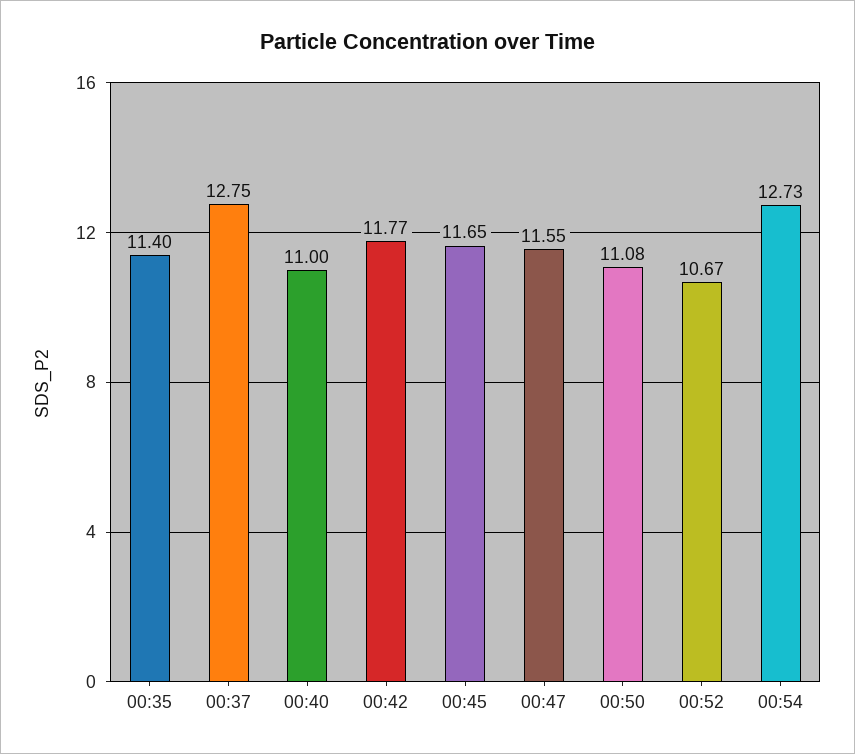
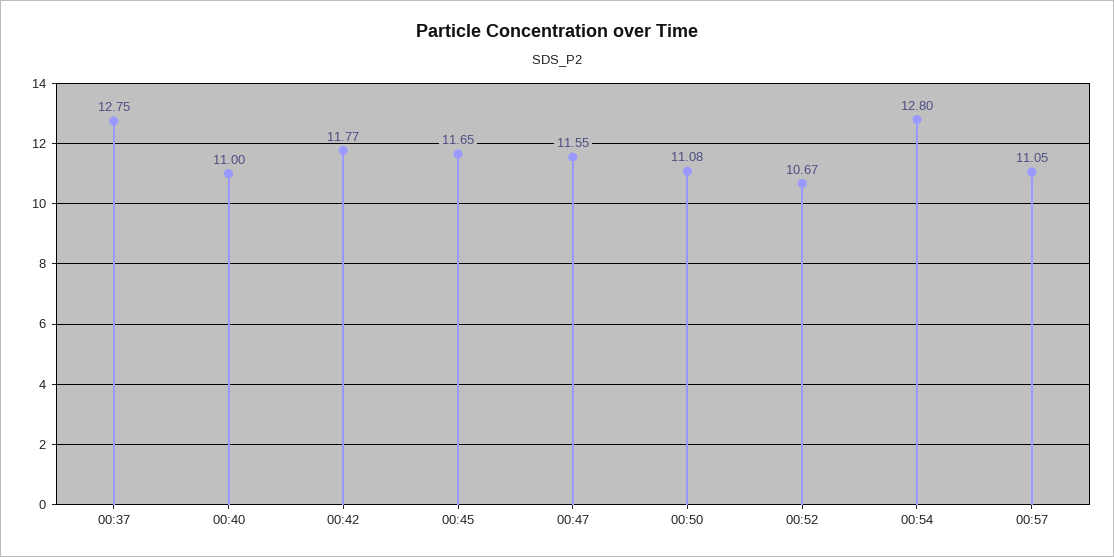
00:35: 11.4 -> none
00:54: 12.73 -> 12.8
00:57: none -> 11.05

